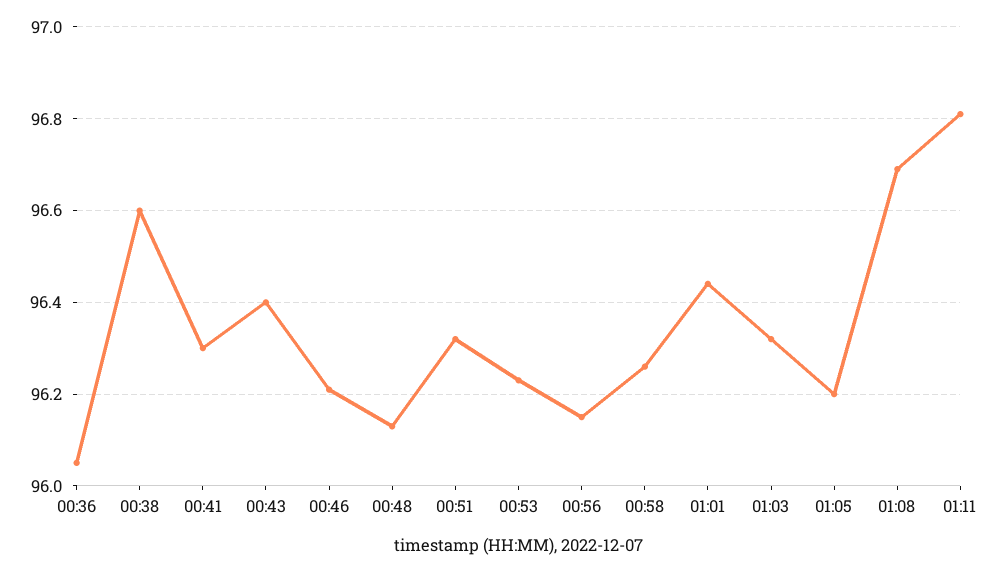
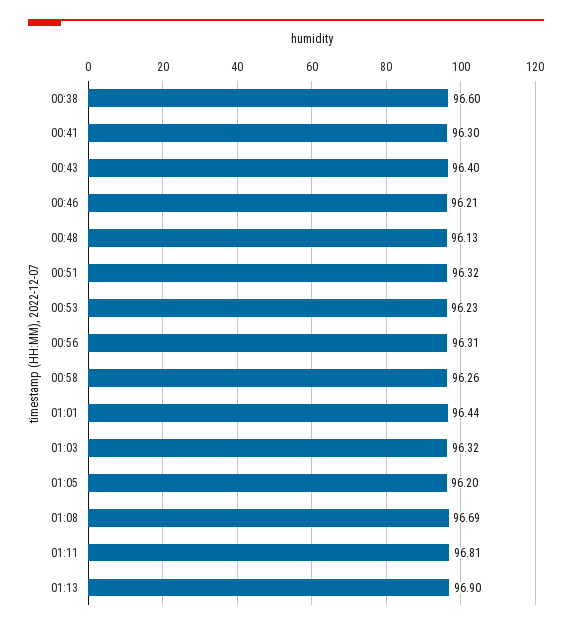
00:36: 96.05 -> none
00:56: 96.15 -> 96.31
01:13: none -> 96.9

